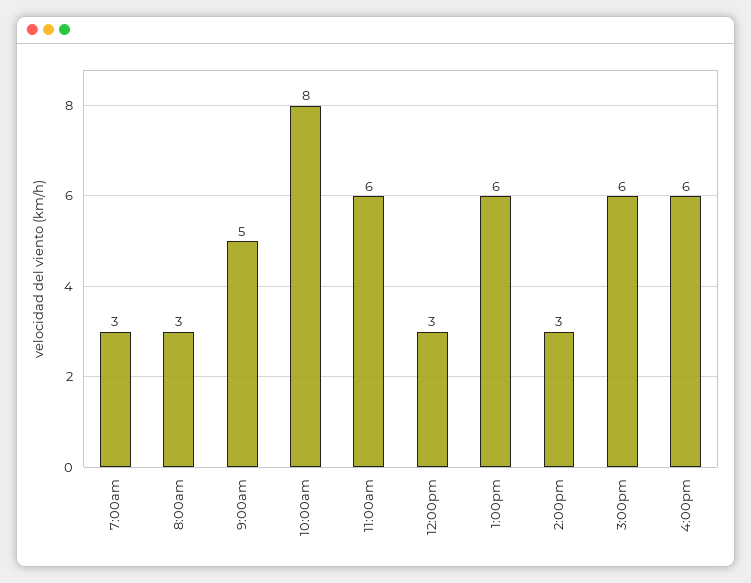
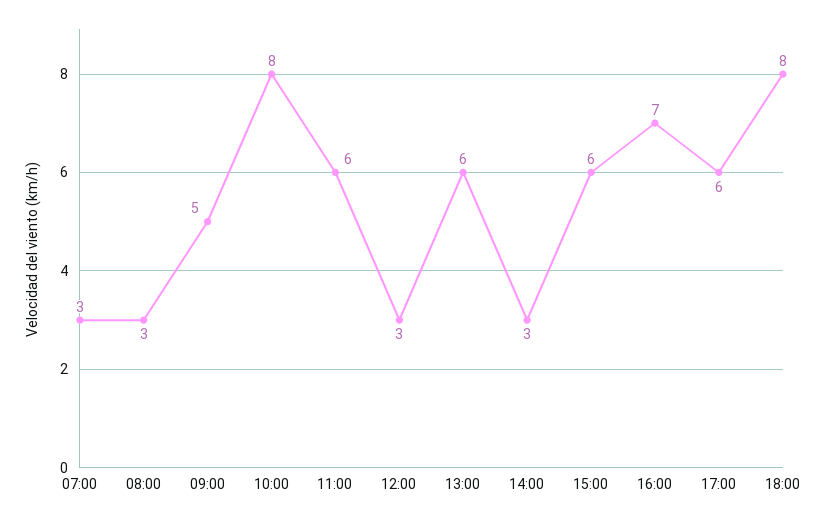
4:00pm: 6 -> 7
17:00: none -> 6
18:00: none -> 8

